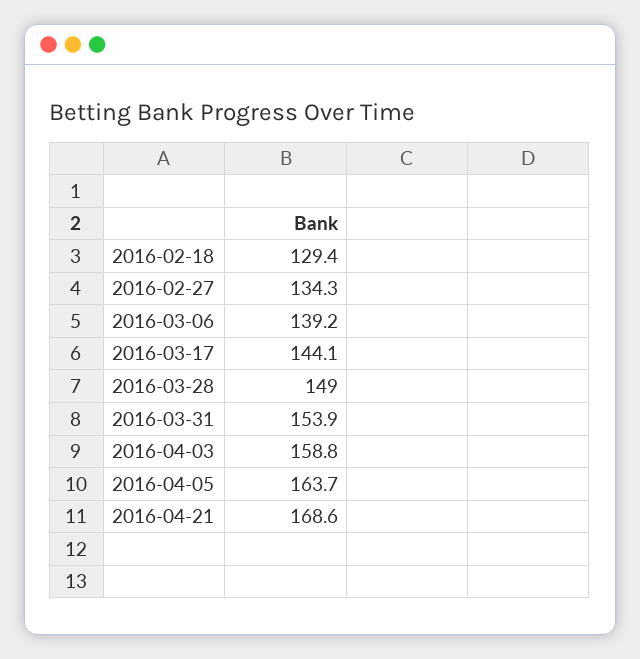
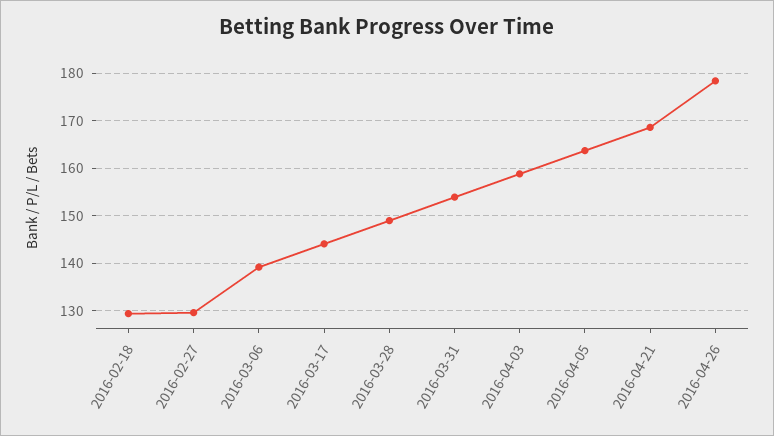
2016-02-27: 134.3 -> 130
2016-04-26: none -> 178

